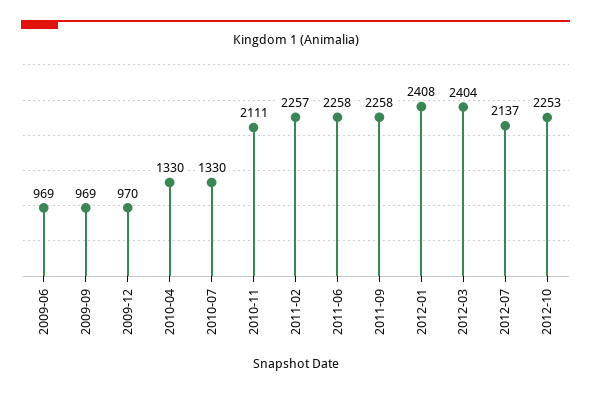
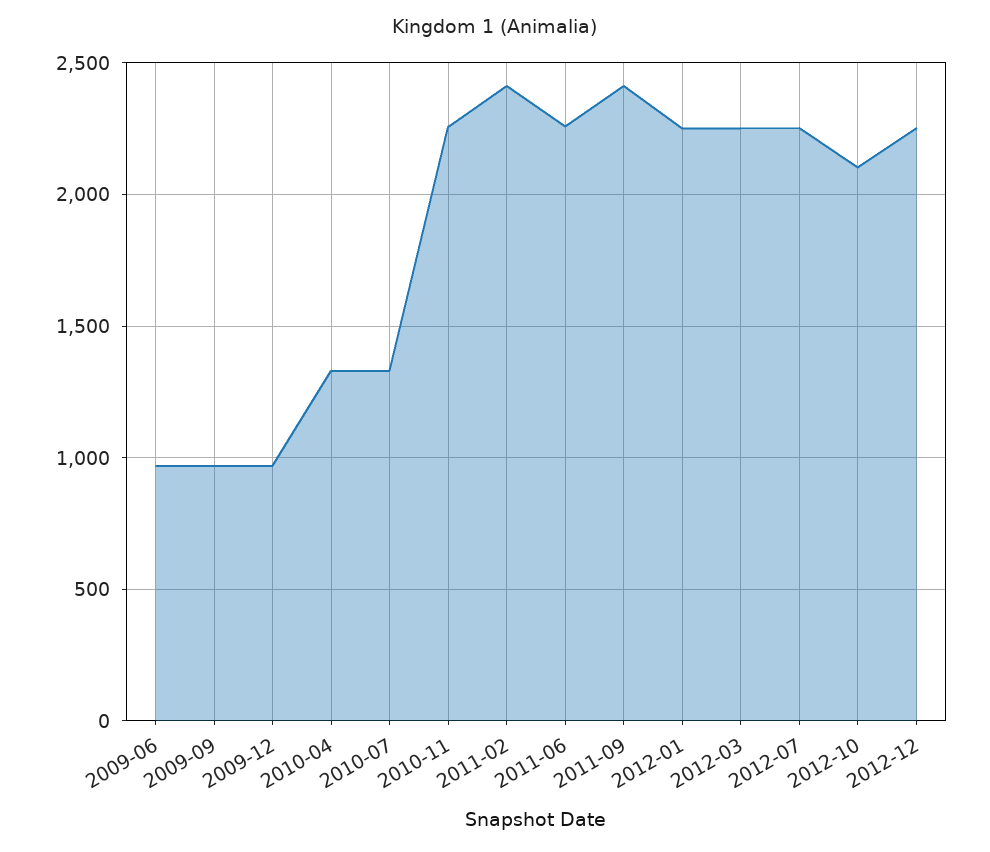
2010-11: 2111 -> 2250
2011-02: 2257 -> 2400
2011-09: 2258 -> 2400
2012-01: 2408 -> 2250
2012-03: 2404 -> 2250
2012-07: 2137 -> 2250
2012-10: 2253 -> 2100
2012-12: none -> 2250

